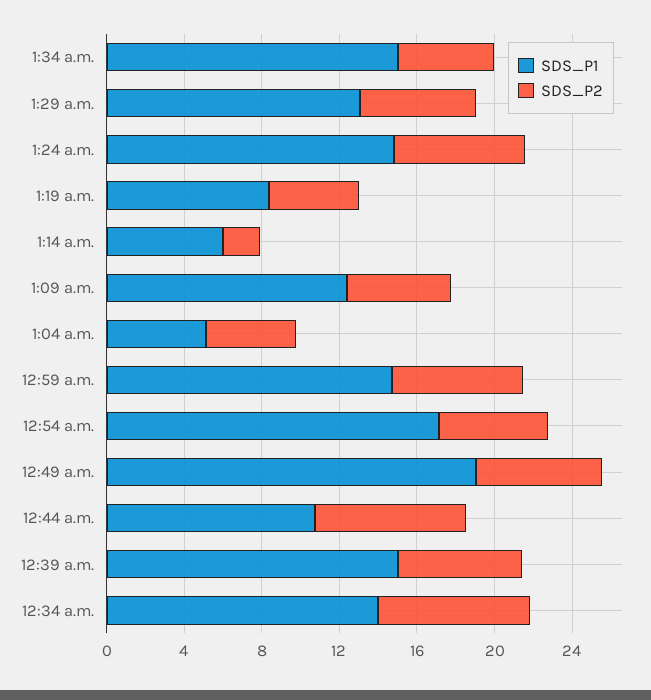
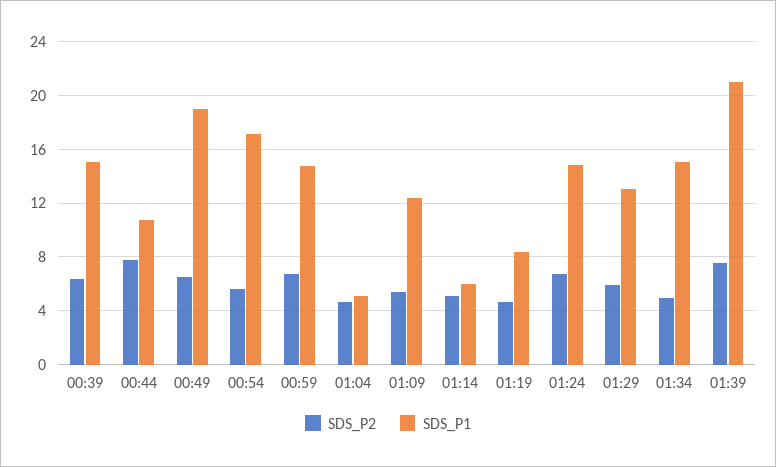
SDS_P2, 1:14 a.m.: 2 -> 5
SDS_P1, 12:34 a.m.: 14 -> none
SDS_P2, 12:34 a.m.: 8 -> none
SDS_P2, 01:39: none -> 7.5
SDS_P1, 01:39: none -> 21

